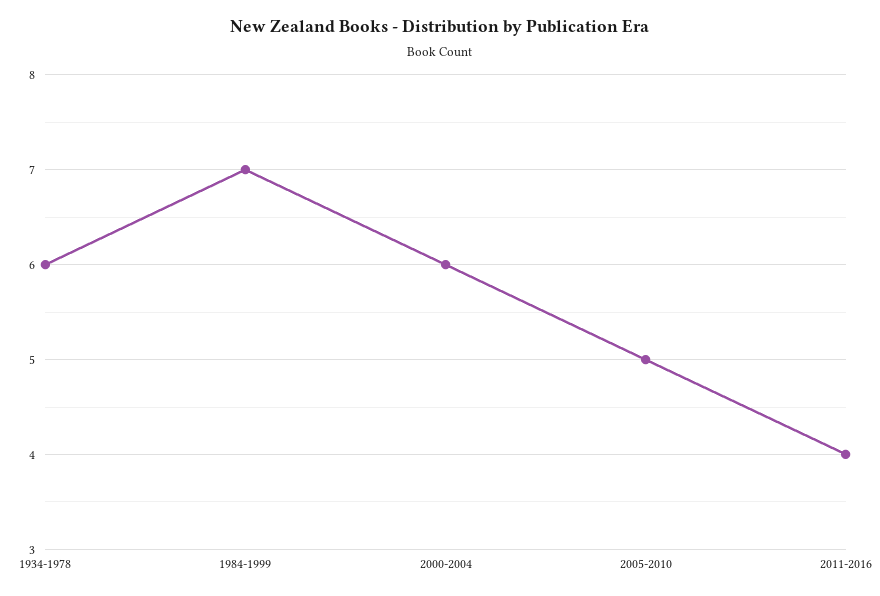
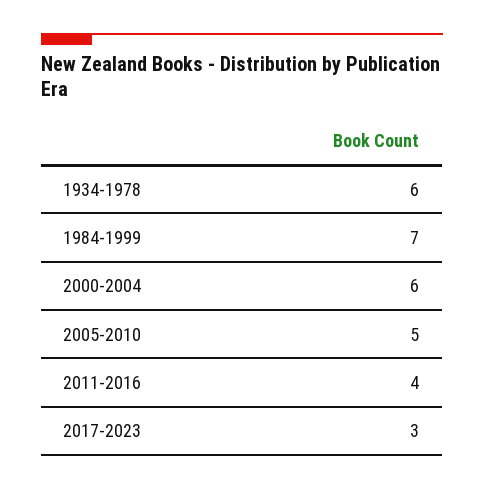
2017-2023: none -> 3

